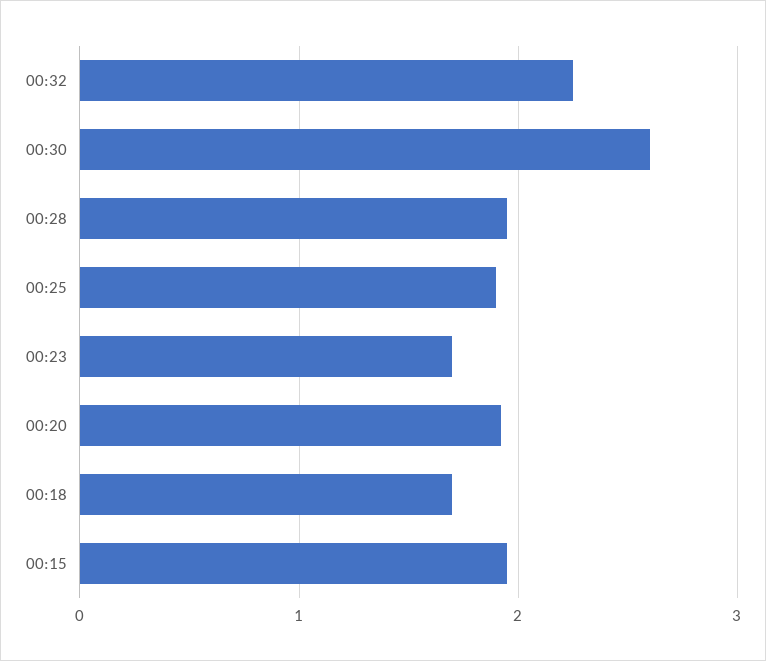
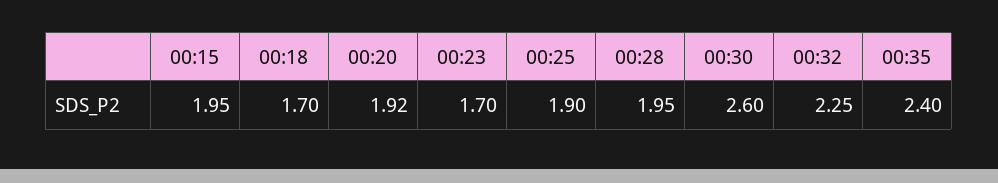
00:35: none -> 2.4

